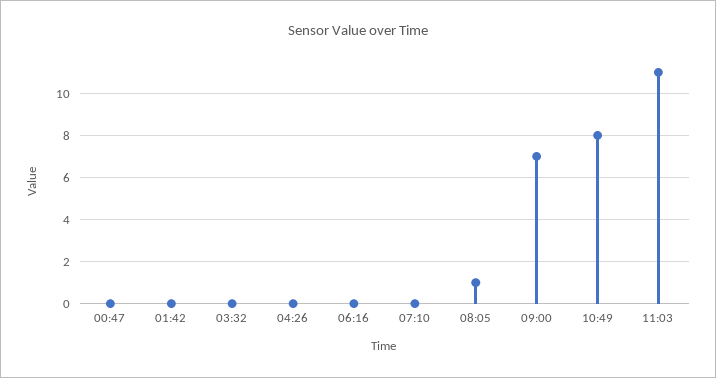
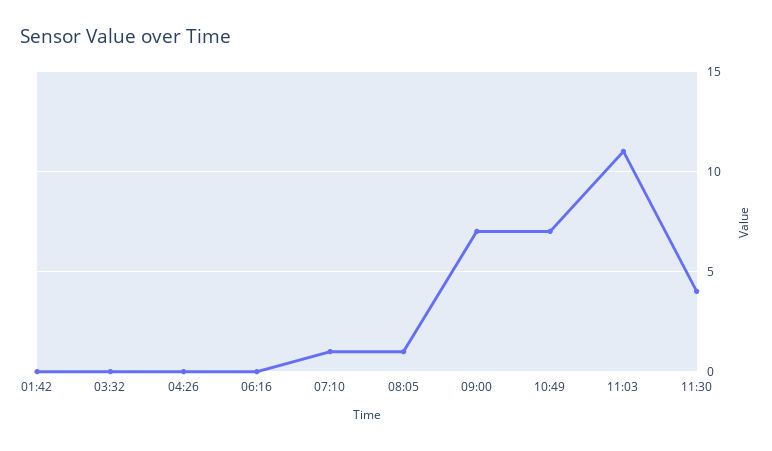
00:47: 0 -> none
07:10: 0 -> 1
10:49: 8 -> 7
11:30: none -> 4

